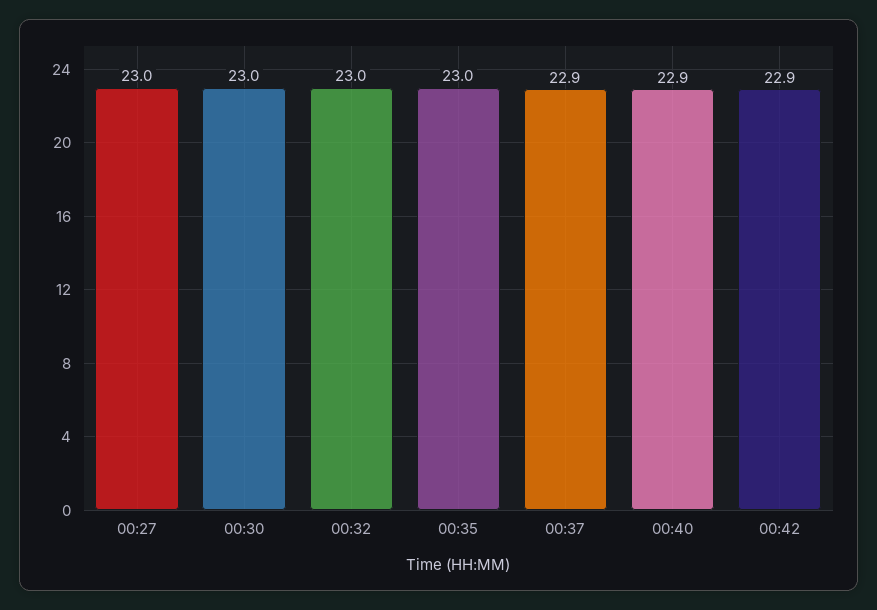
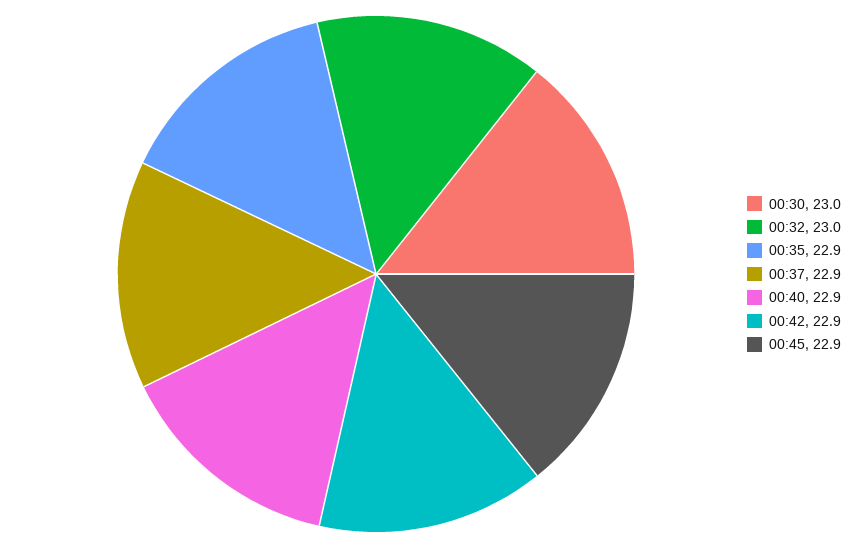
00:27: 23 -> none
00:35: 23 -> 22.9
00:45: none -> 22.9

